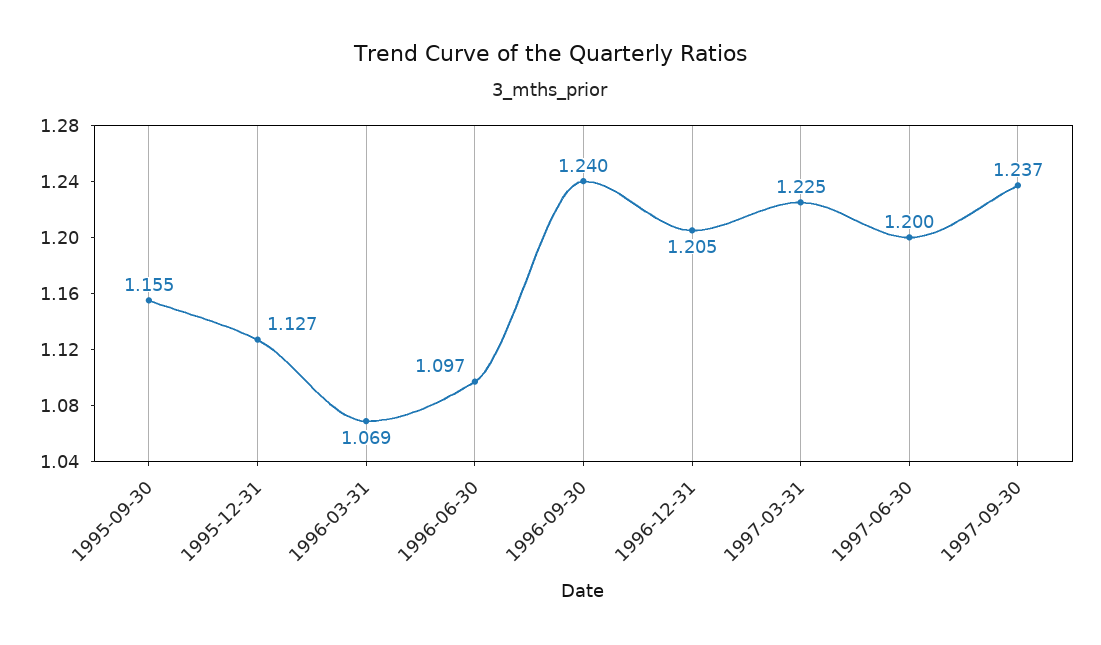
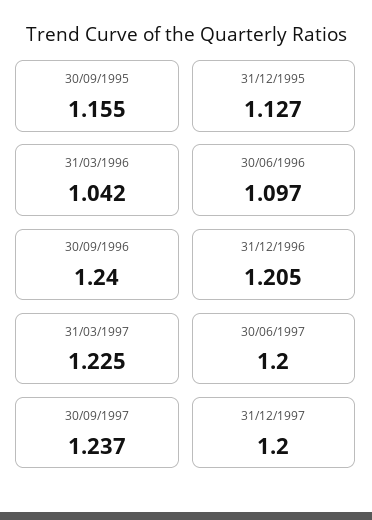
1996-03-31: 1.069 -> 1.042
31/12/1997: none -> 1.2

